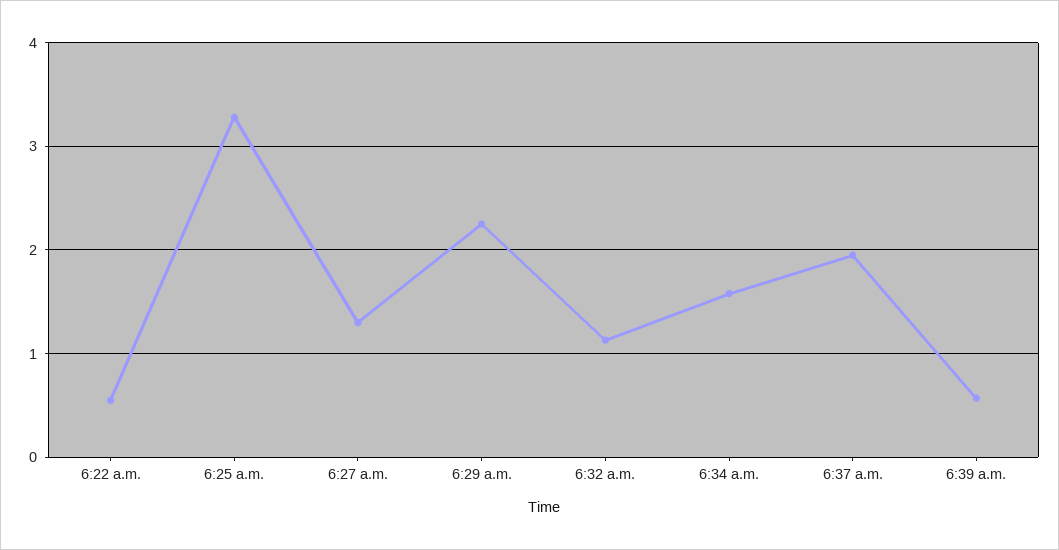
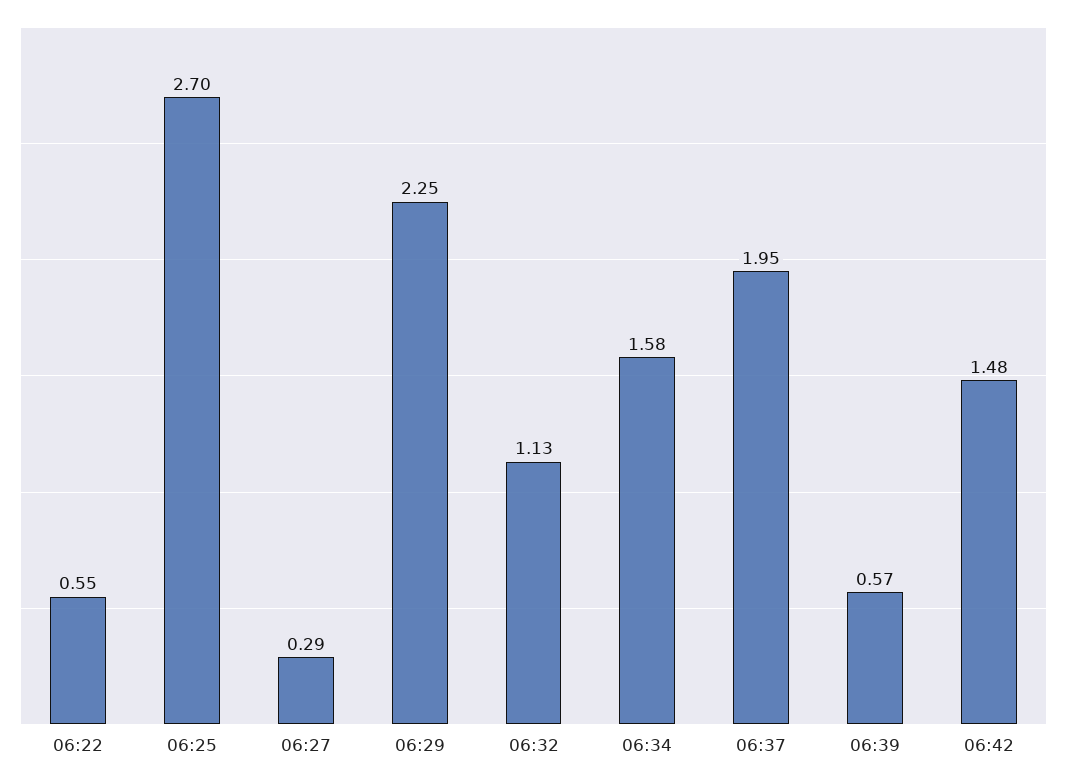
6:25 a.m.: 3.3 -> 2.7
6:27 a.m.: 1.3 -> 0.29
06:42: none -> 1.48

